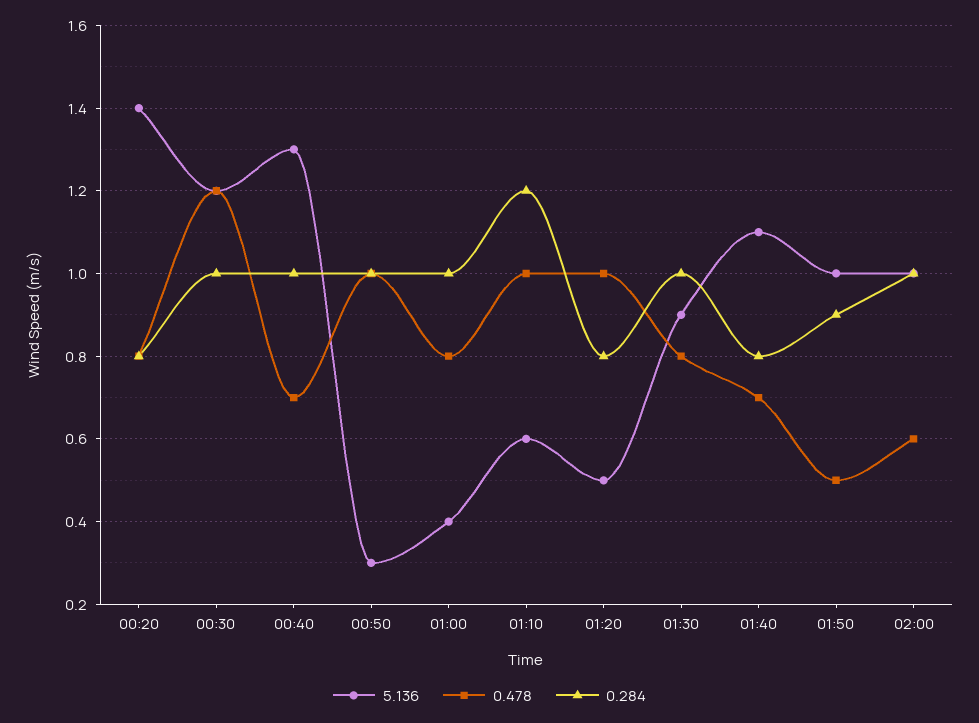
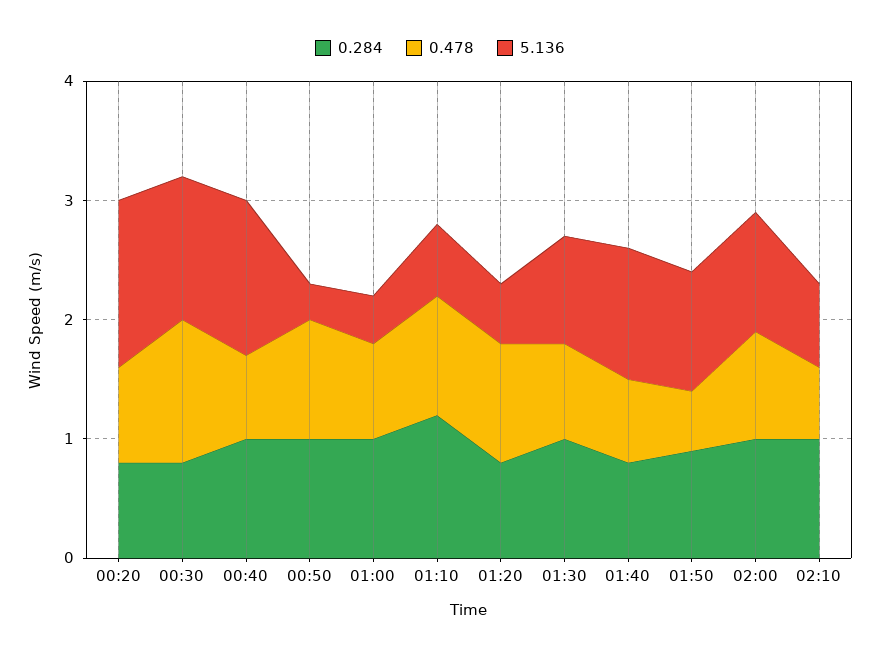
0.284, 00:30: 1 -> 0.8
0.478, 02:00: 0.6 -> 0.9
0.284, 02:10: none -> 1
0.478, 02:10: none -> 0.6
5.136, 02:10: none -> 0.7

